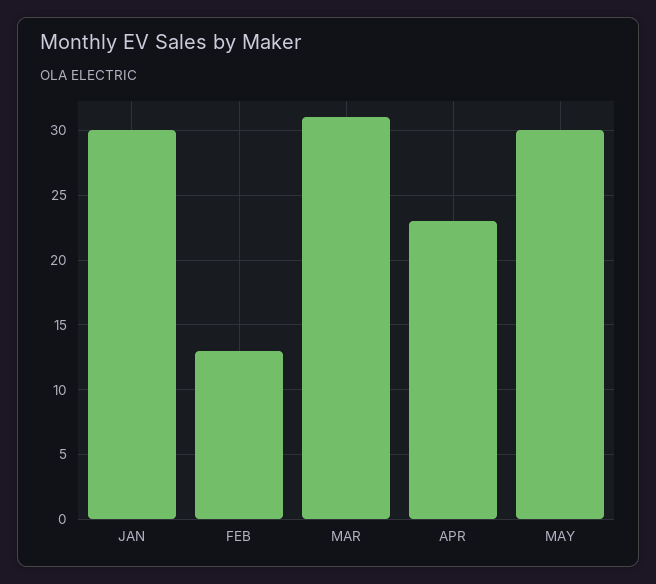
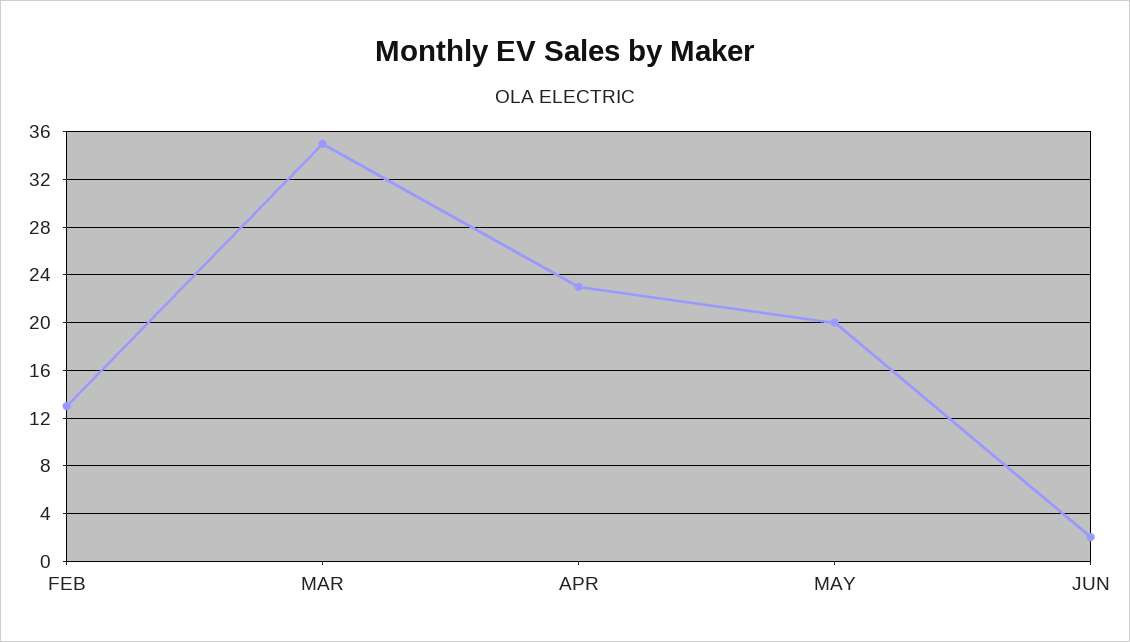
JAN: 30 -> none
MAR: 31 -> 35
MAY: 30 -> 20
JUN: none -> 2

